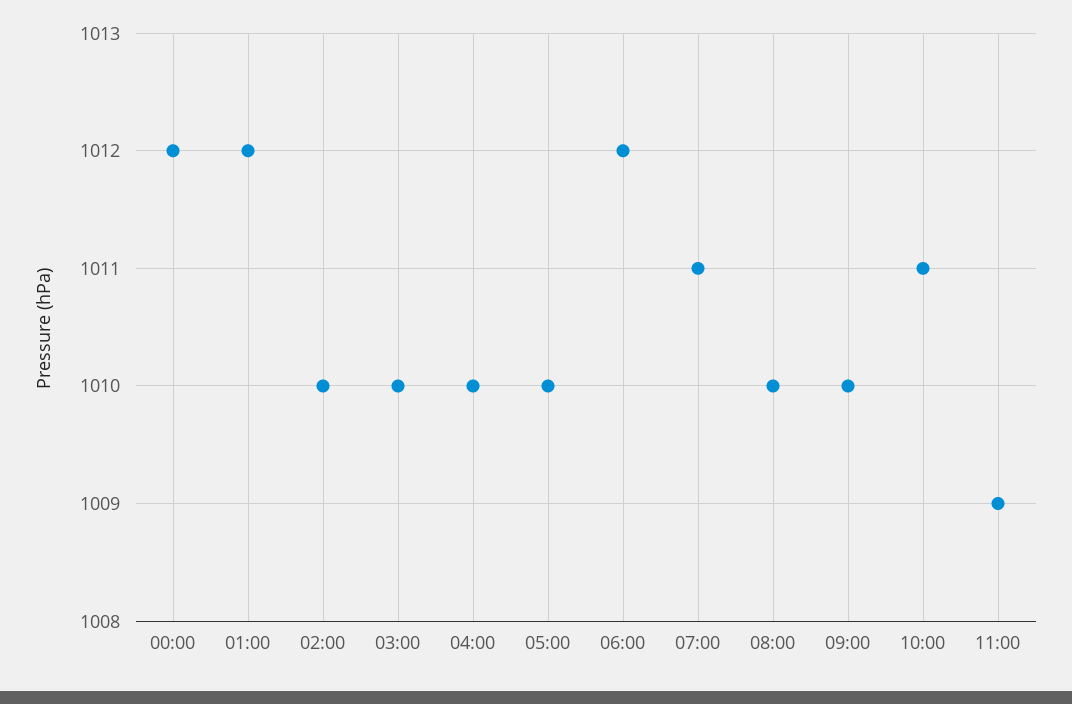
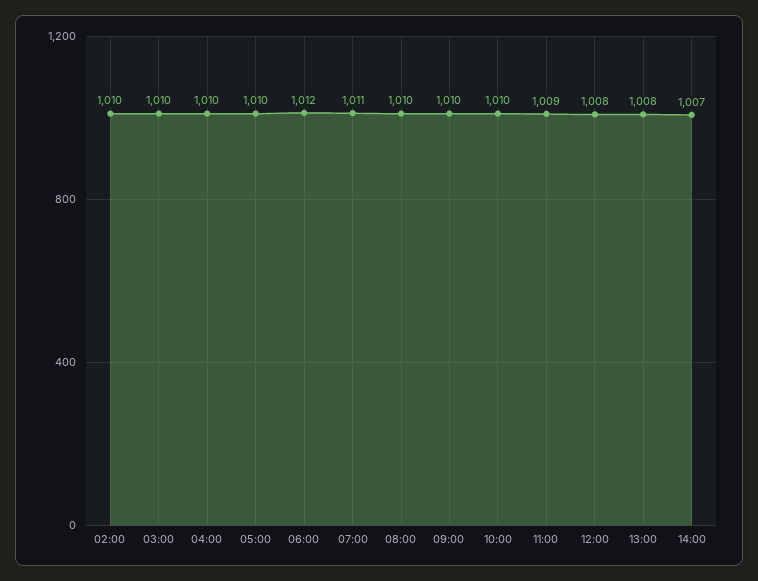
00:00: 1012 -> none
01:00: 1012 -> none
10:00: 1011 -> 1010
12:00: none -> 1008
13:00: none -> 1008
14:00: none -> 1007

